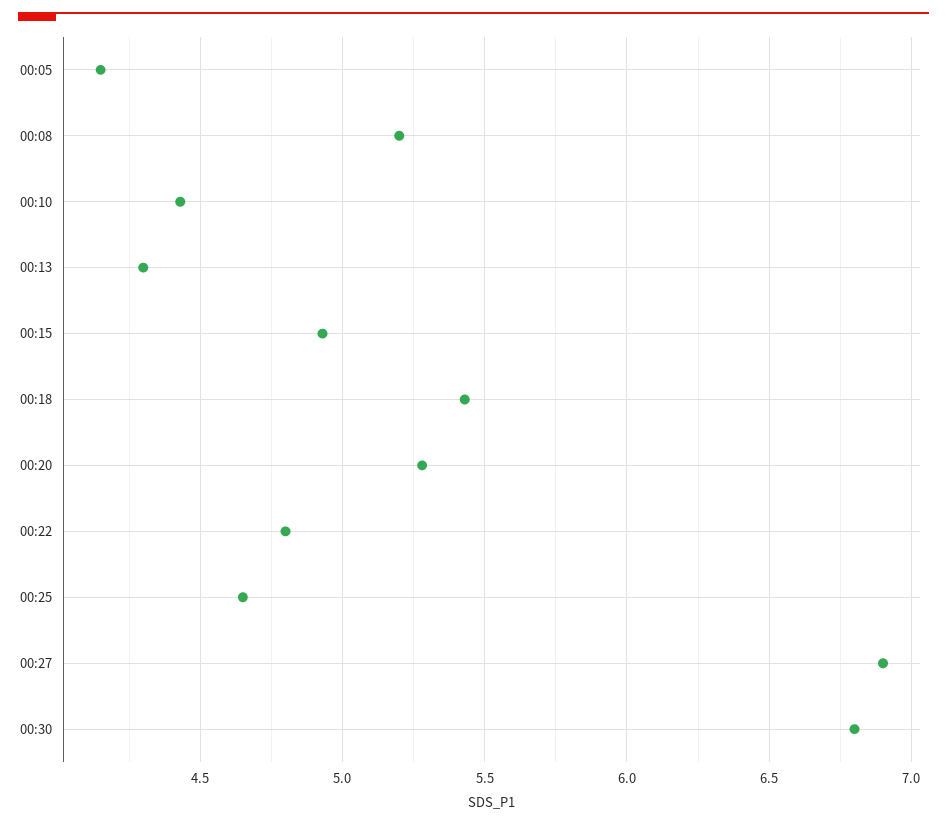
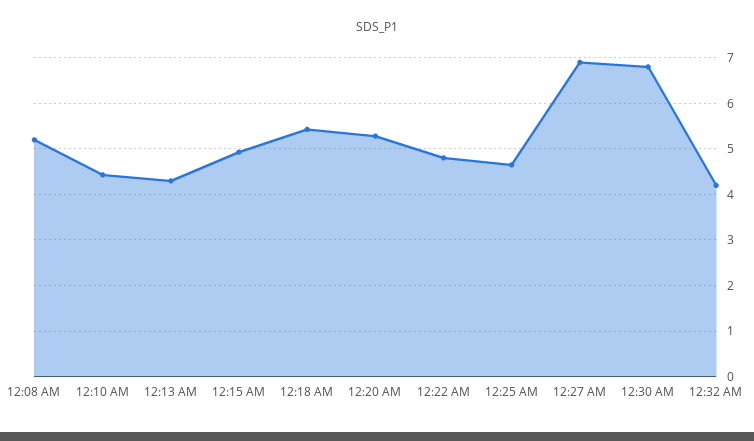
00:05: 4.15 -> none
12:32 AM: none -> 4.2

